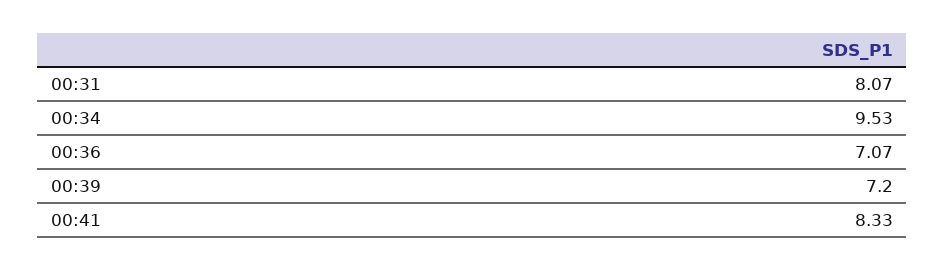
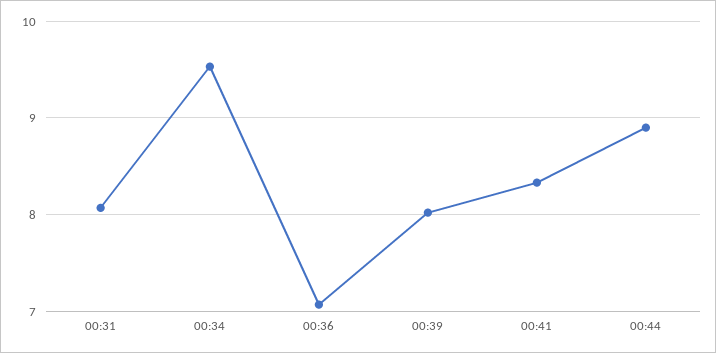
00:39: 7.2 -> 8
00:44: none -> 8.9

